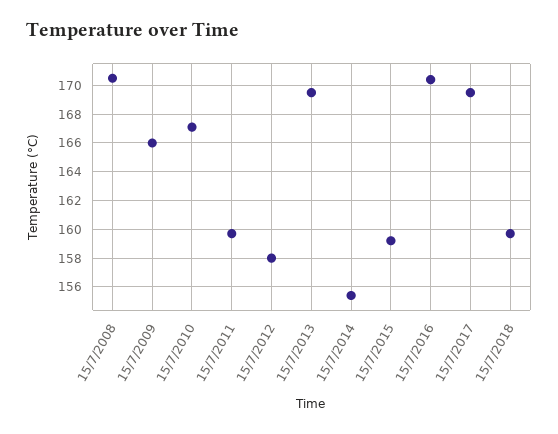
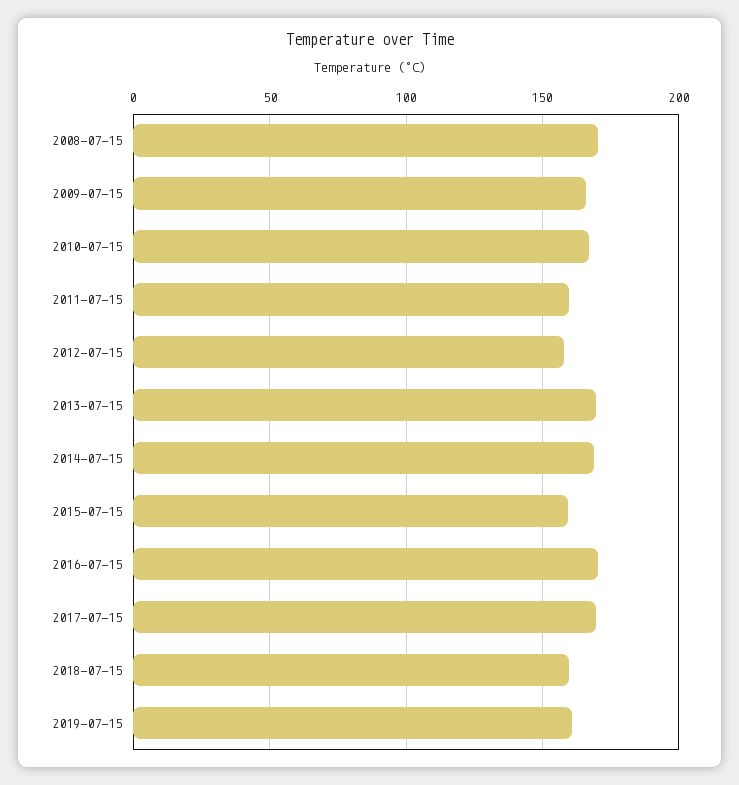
15/7/2014: 155.5 -> 170
2019-07-15: none -> 160

